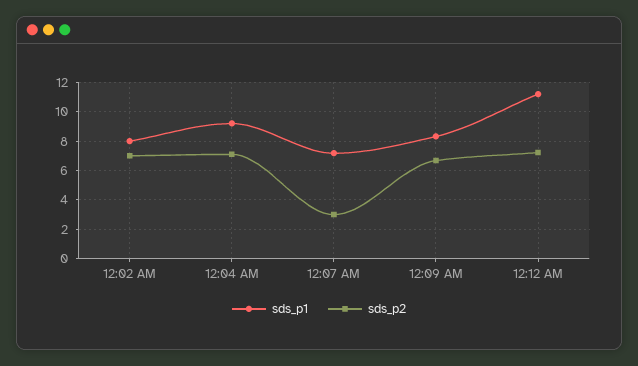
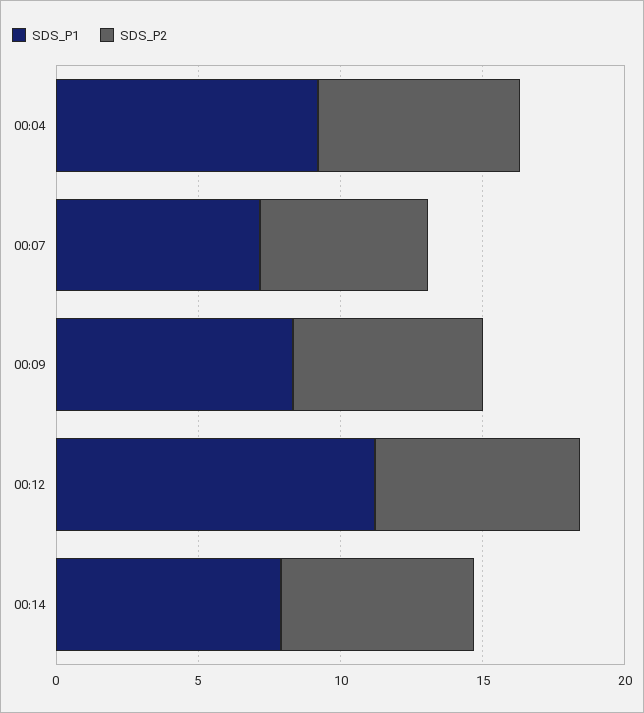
sds_p1, 12:02 AM: 8 -> none
sds_p2, 12:02 AM: 7 -> none
sds_p2, 12:07 AM: 3 -> 6
sds_p1, 00:14: none -> 8
sds_p2, 00:14: none -> 7

